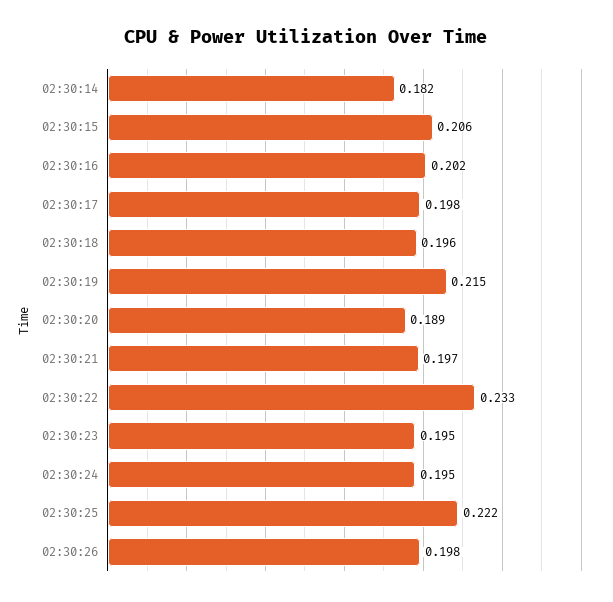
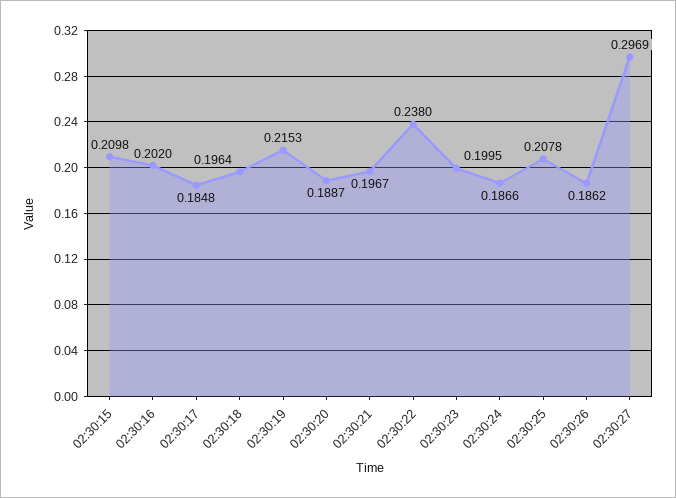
02:30:14: 0.182 -> none
02:30:15: 0.206 -> 0.2098
02:30:17: 0.198 -> 0.1848
02:30:22: 0.233 -> 0.238
02:30:23: 0.195 -> 0.1995
02:30:24: 0.195 -> 0.1866
02:30:25: 0.222 -> 0.2078
02:30:26: 0.198 -> 0.1862
02:30:27: none -> 0.2969

